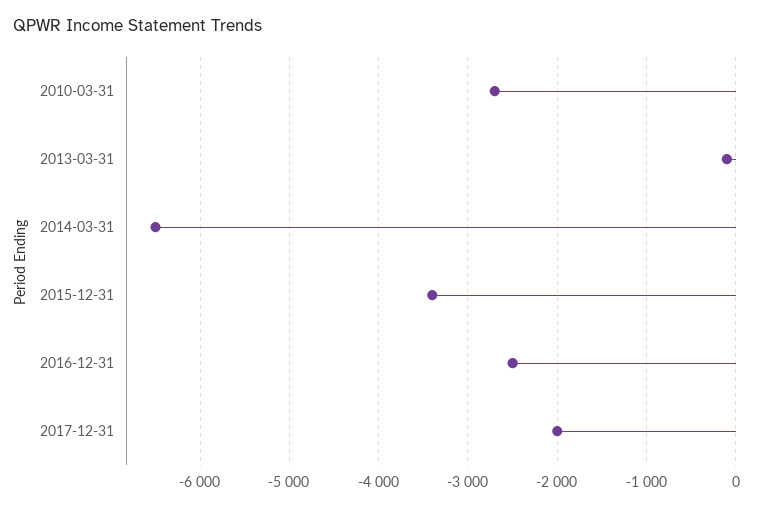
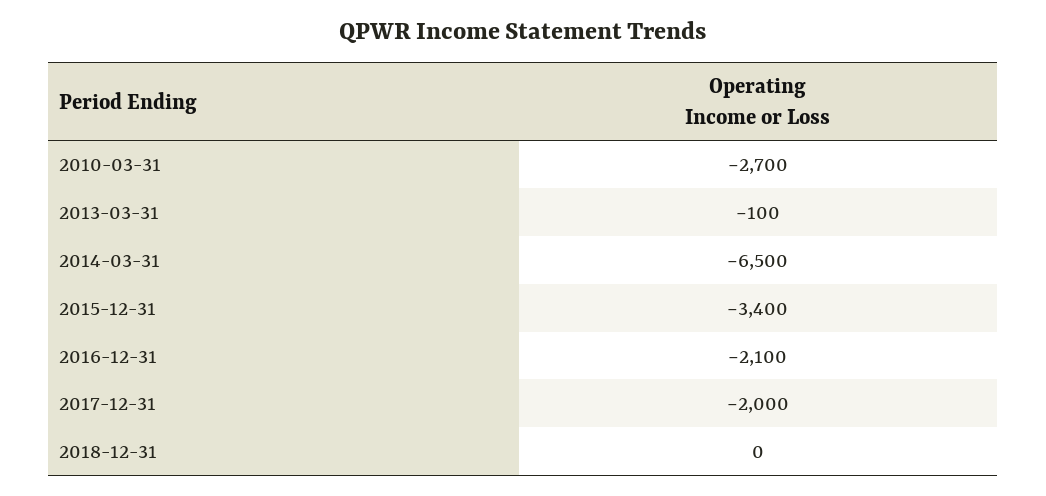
2016-12-31: -2500 -> -2100
2018-12-31: none -> 0

